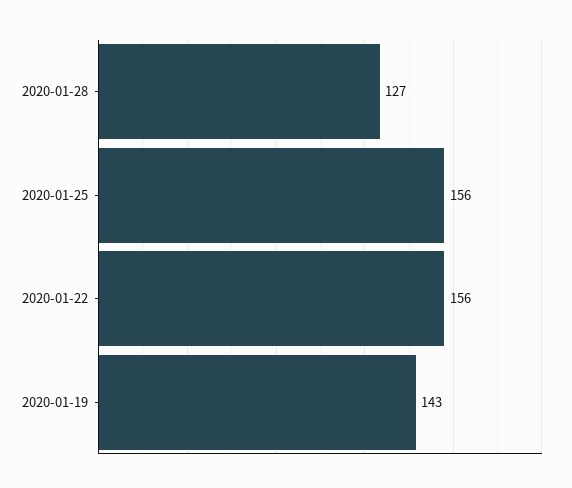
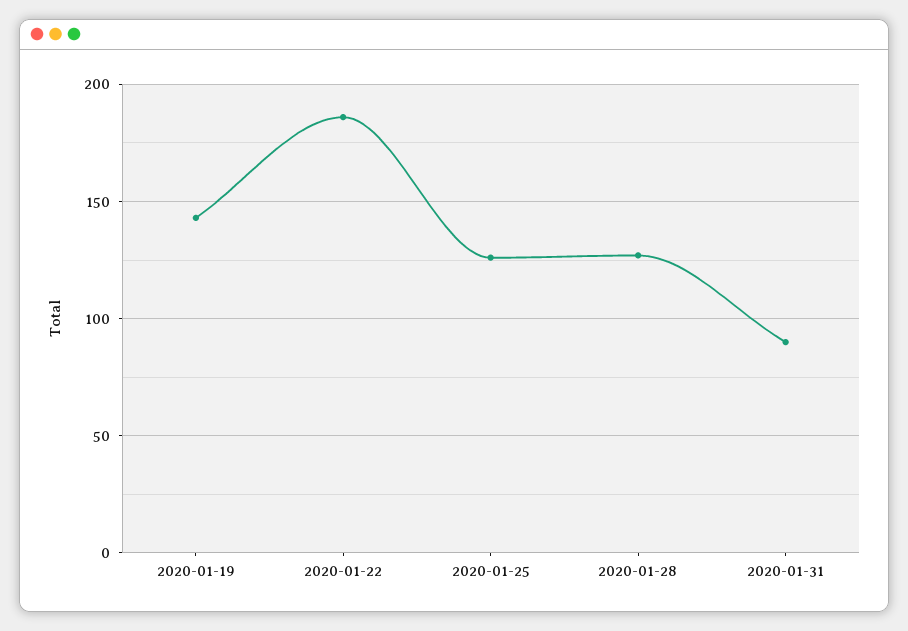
2020-01-25: 156 -> 125
2020-01-22: 156 -> 185
2020-01-31: none -> 90

